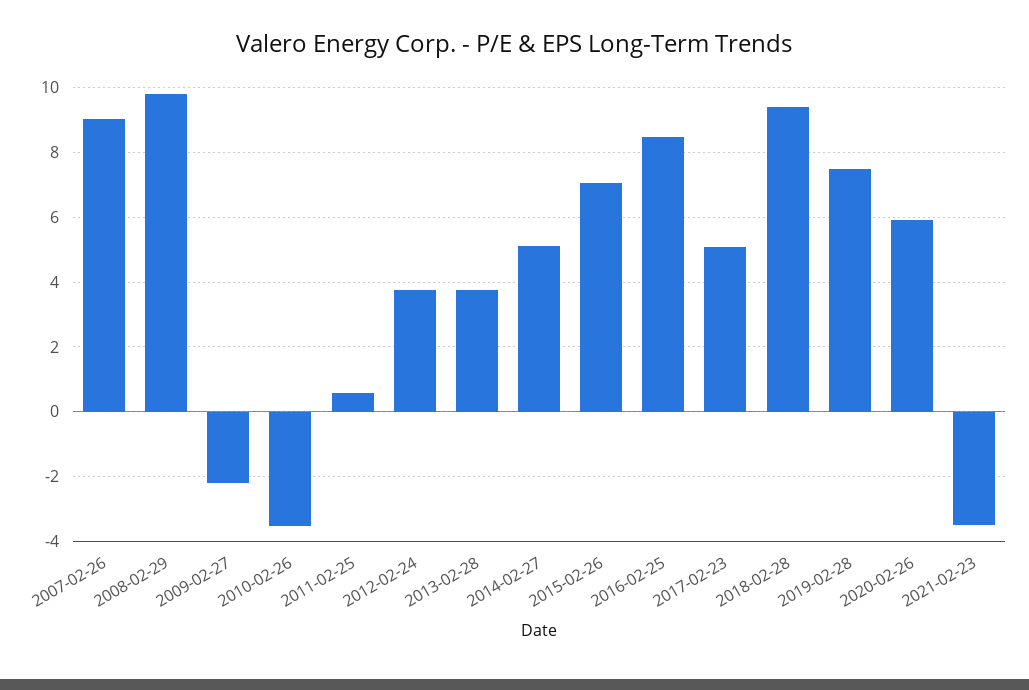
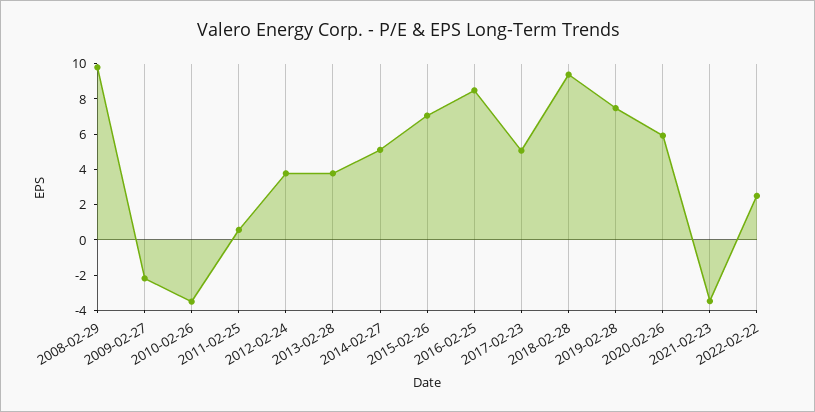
2007-02-26: 9 -> none
2022-02-22: none -> 2.5

